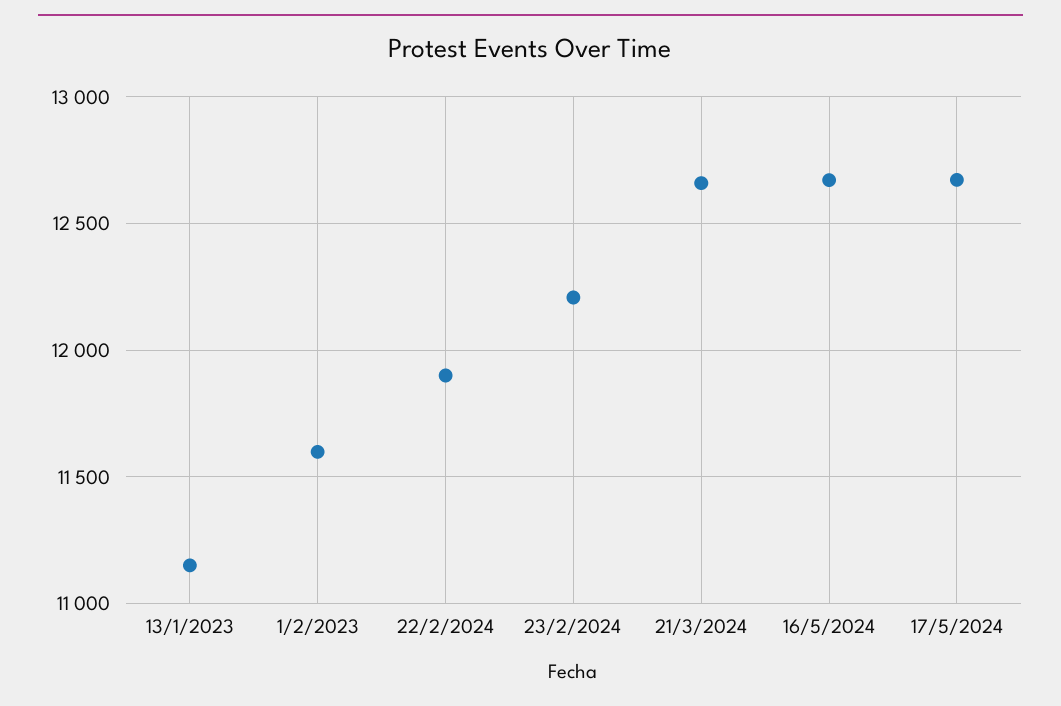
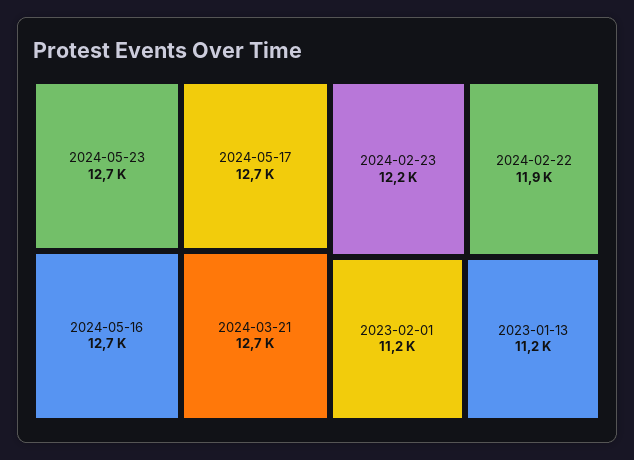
1/2/2023: 11600 -> 11200
2024-05-23: none -> 12700

